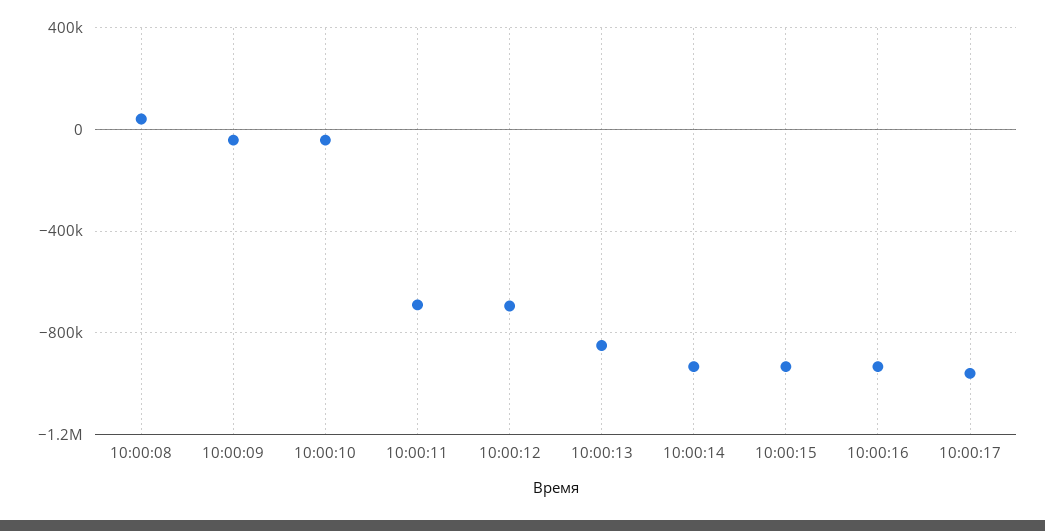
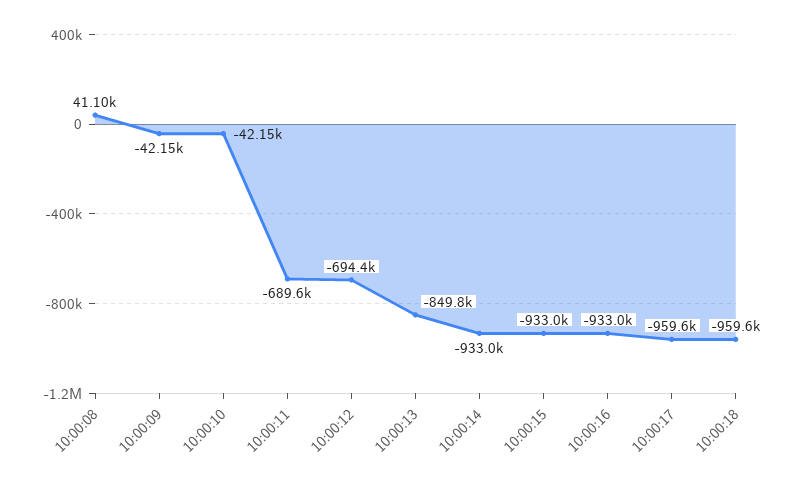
10:00:18: none -> -959600

